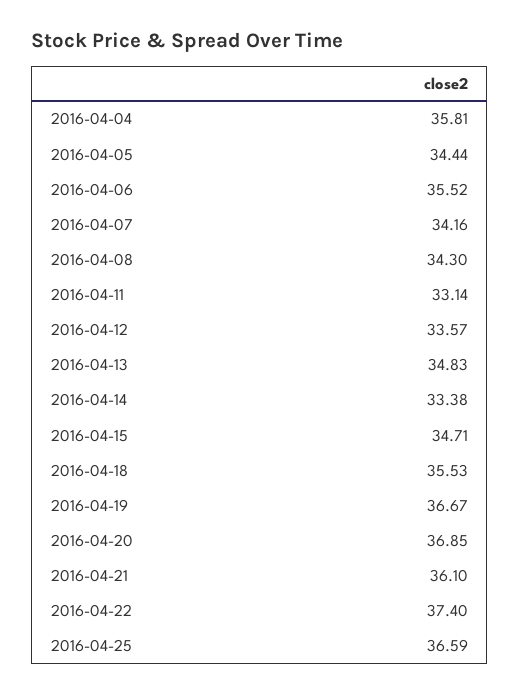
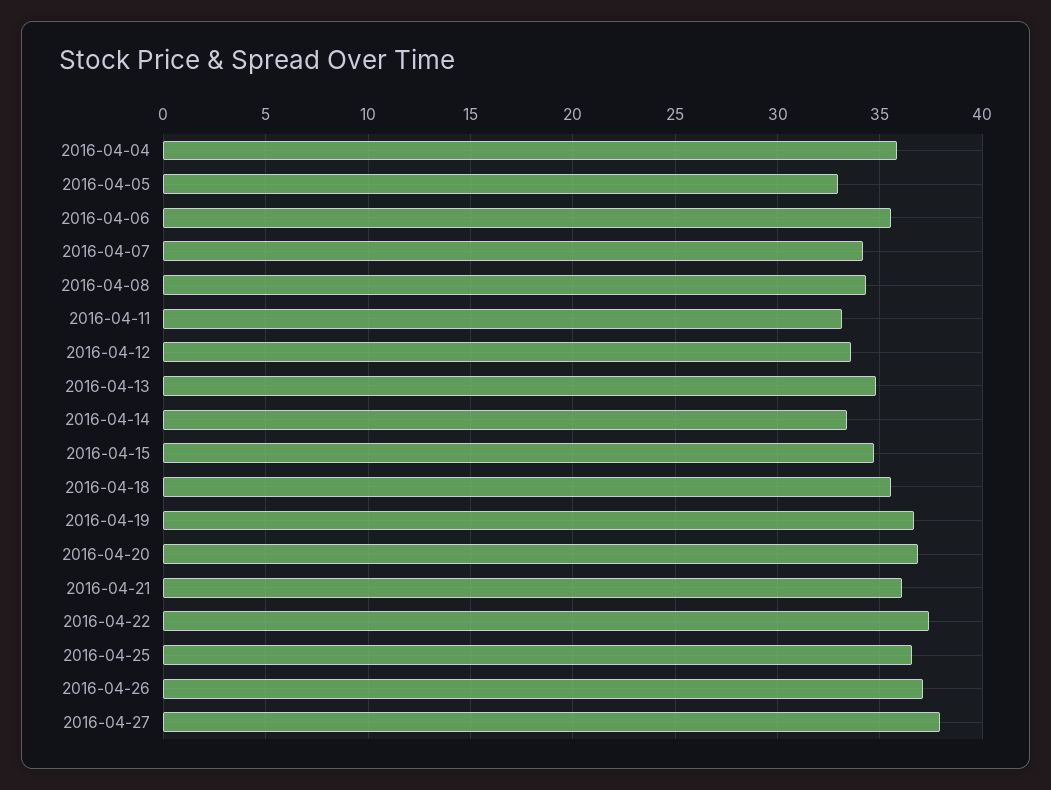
2016-04-05: 34.44 -> 33
2016-04-26: none -> 37
2016-04-27: none -> 38

